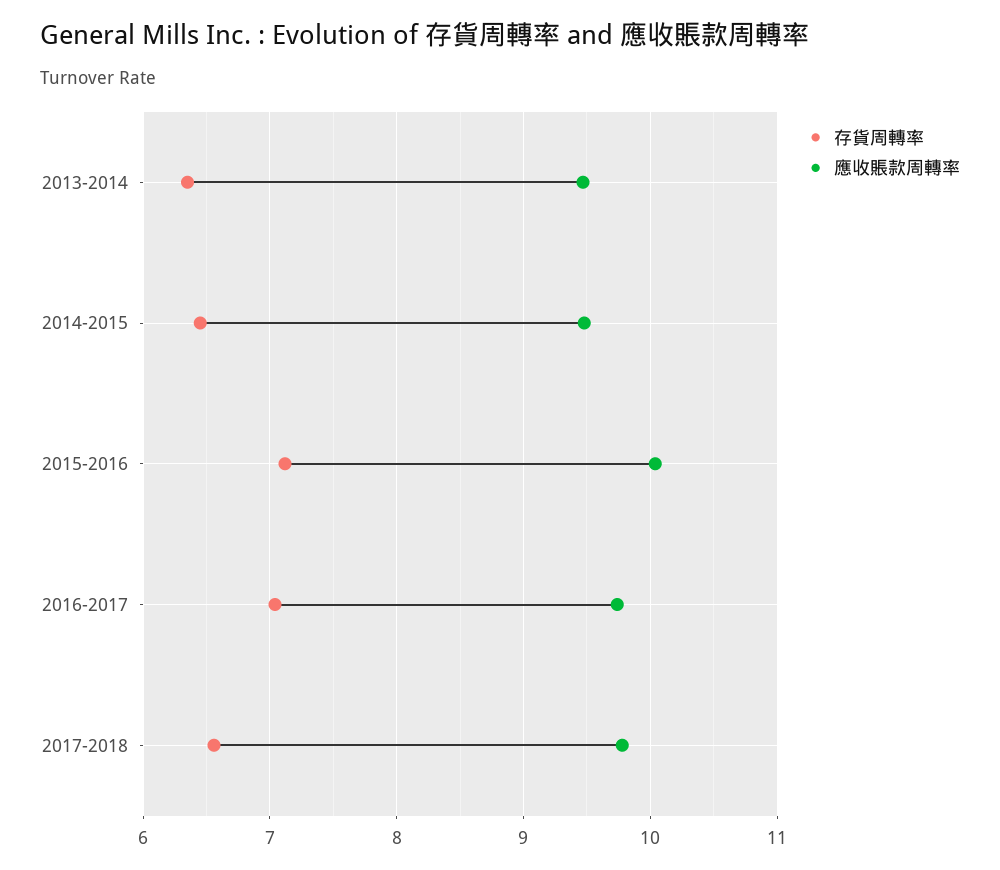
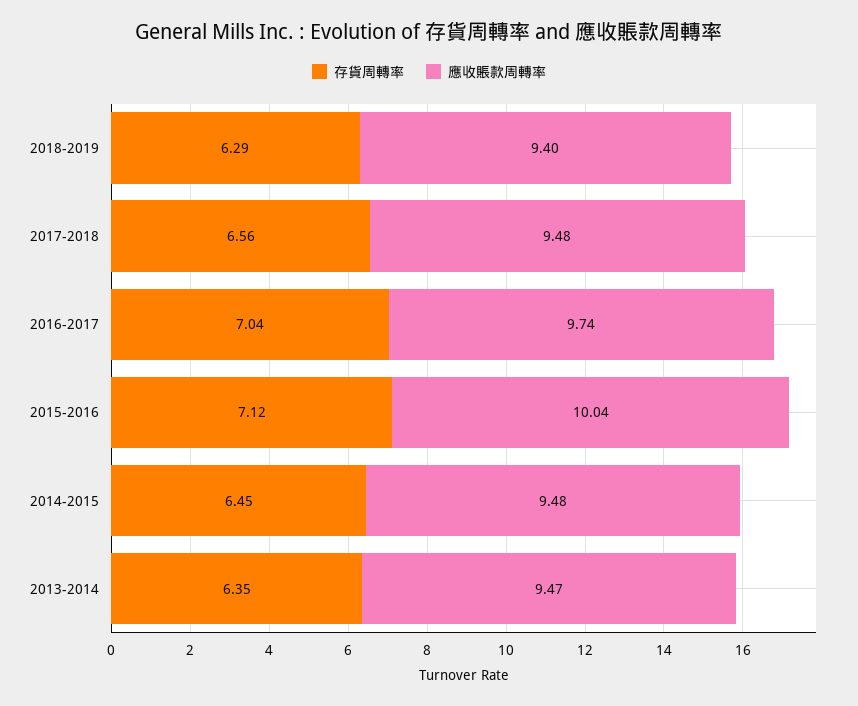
應收賬款周轉率, 2017-2018: 9.8 -> 9.48
存貨周轉率, 2018-2019: none -> 6.29
應收賬款周轉率, 2018-2019: none -> 9.4

